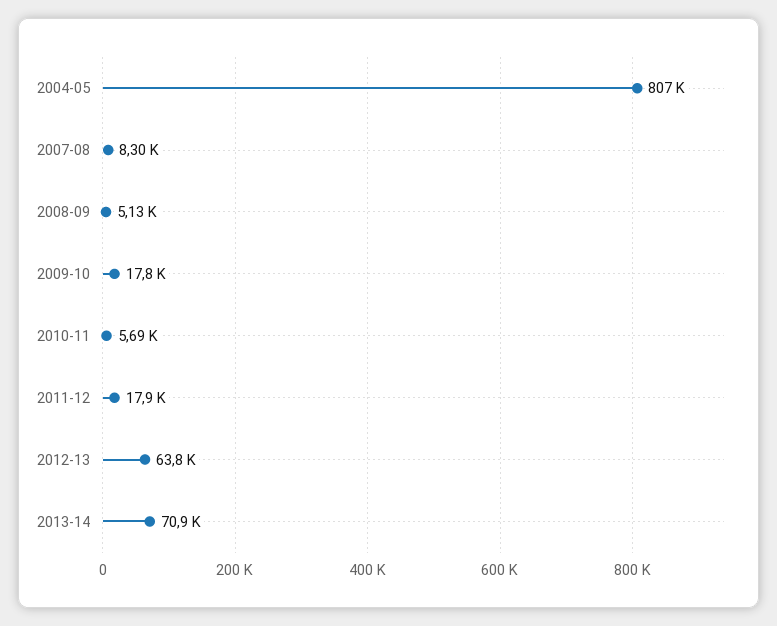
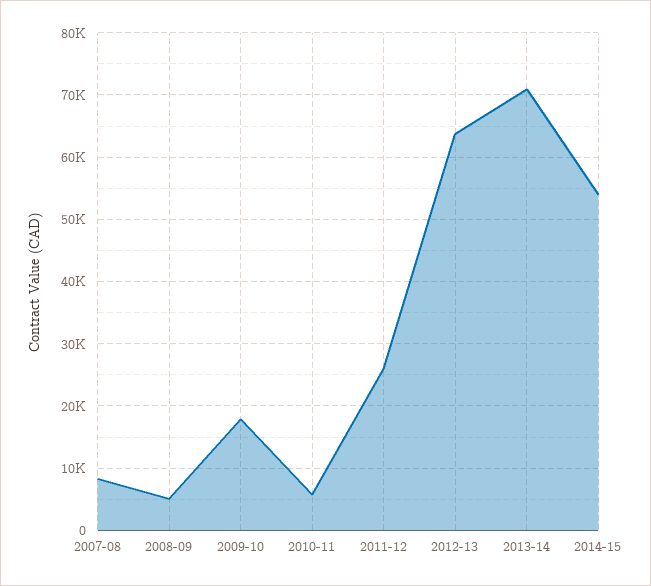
2004-05: 807000 -> none
2011-12: 17900 -> 26000
2014-15: none -> 54000

